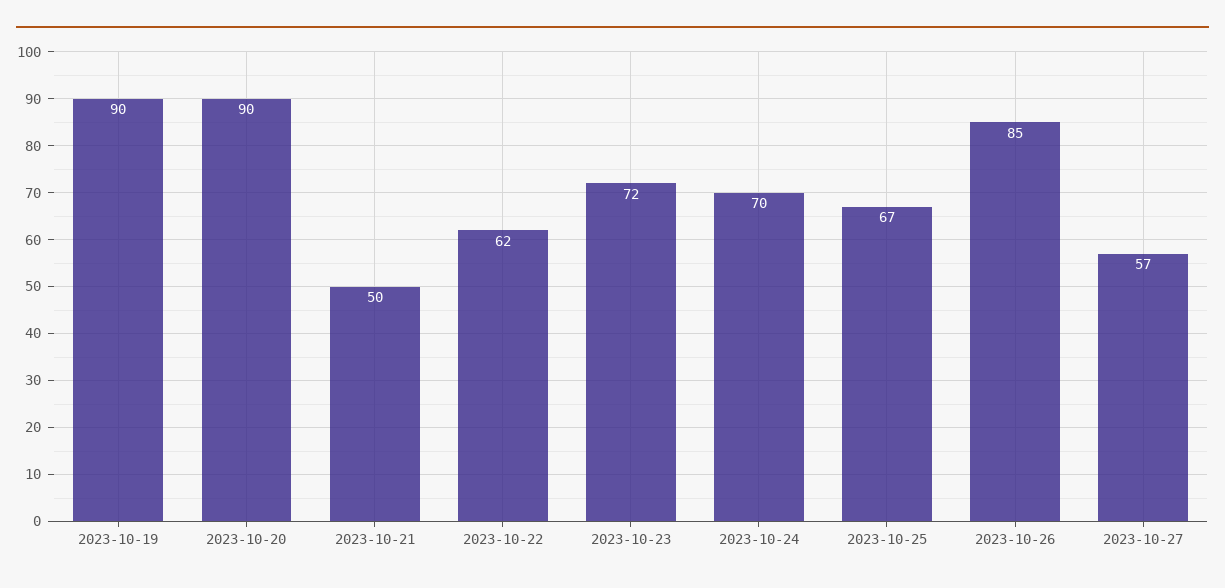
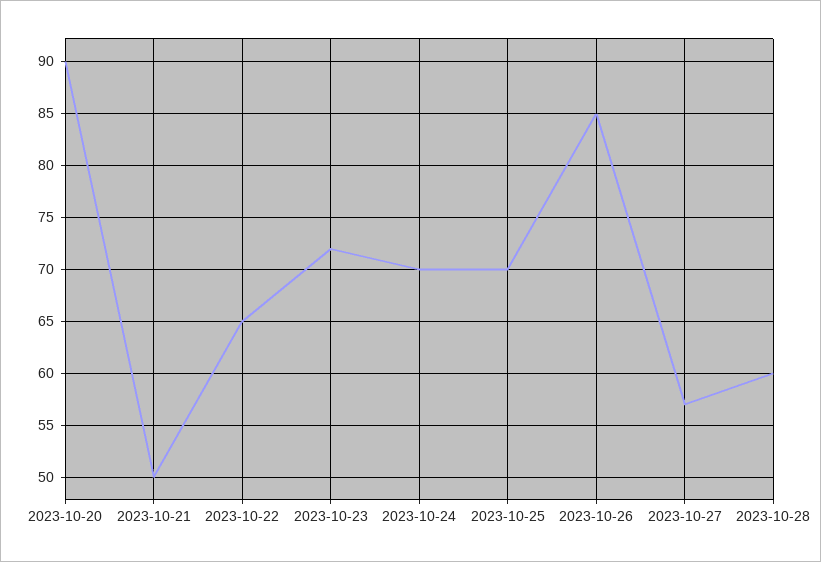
2023-10-19: 90 -> none
2023-10-22: 62 -> 65
2023-10-25: 67 -> 70
2023-10-28: none -> 60

